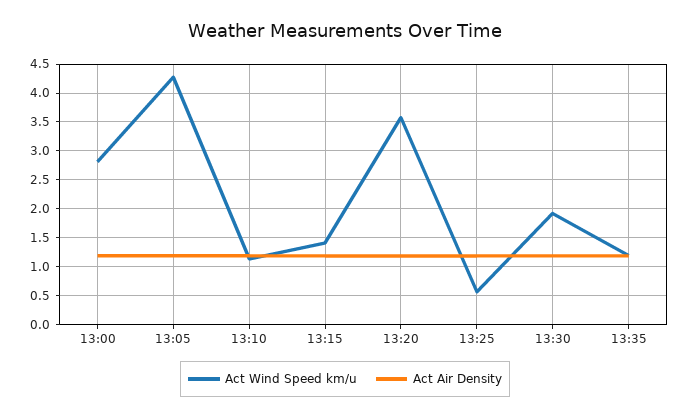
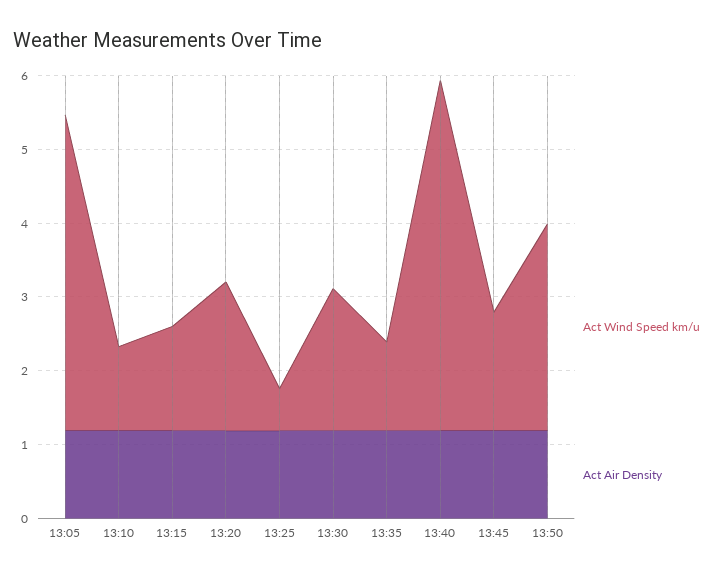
Act Wind Speed km/u, 13:00: 2.75 -> none
Act Air Density, 13:00: 1.25 -> none
Act Wind Speed km/u, 13:20: 3.5 -> 2
Act Wind Speed km/u, 13:40: none -> 4.8
Act Air Density, 13:40: none -> 1.2
Act Wind Speed km/u, 13:45: none -> 1.6
Act Air Density, 13:45: none -> 1.2
Act Wind Speed km/u, 13:50: none -> 2.8
Act Air Density, 13:50: none -> 1.2

